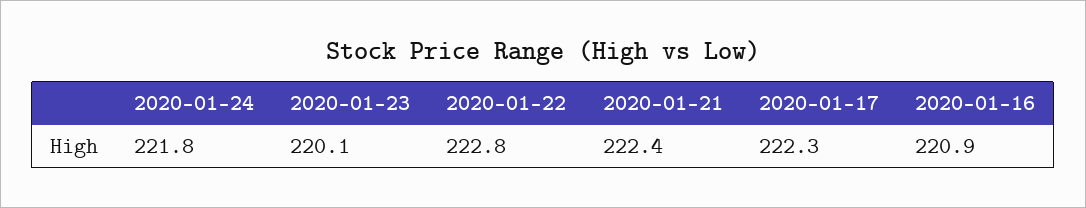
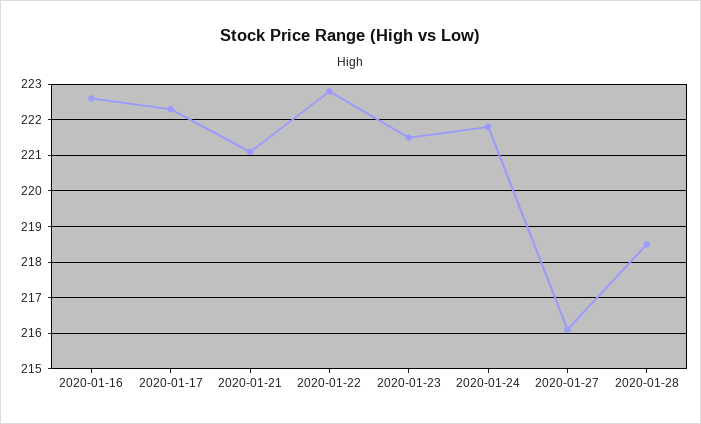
2020-01-23: 220.1 -> 221.5
2020-01-21: 222.4 -> 221
2020-01-16: 220.9 -> 222.5
2020-01-27: none -> 216
2020-01-28: none -> 218.5

